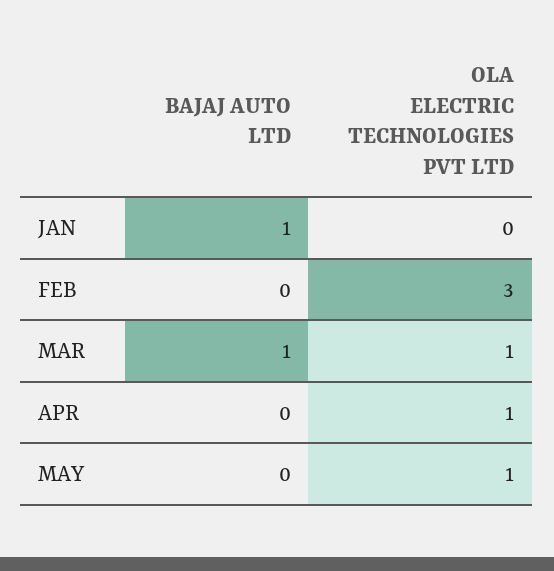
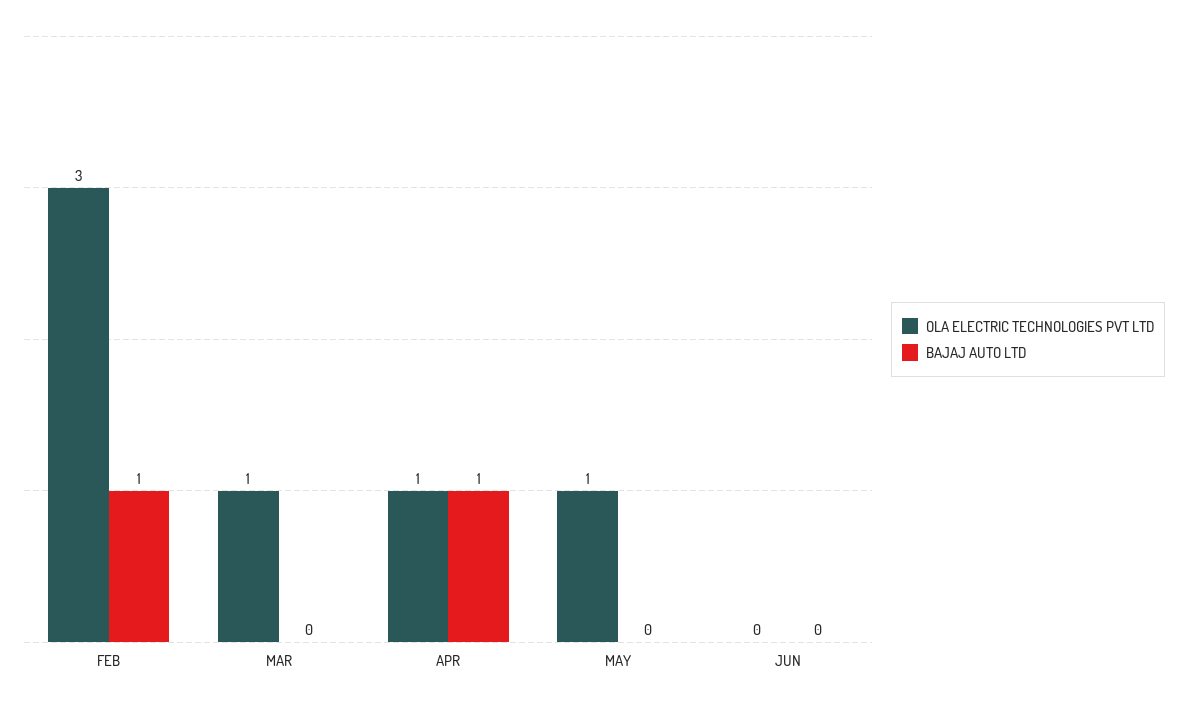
BAJAJ AUTO LTD, JAN: 1 -> none
OLA ELECTRIC TECHNOLOGIES PVT LTD, JAN: 0 -> none
BAJAJ AUTO LTD, FEB: 0 -> 1
BAJAJ AUTO LTD, MAR: 1 -> 0
BAJAJ AUTO LTD, APR: 0 -> 1
OLA ELECTRIC TECHNOLOGIES PVT LTD, JUN: none -> 0
BAJAJ AUTO LTD, JUN: none -> 0

